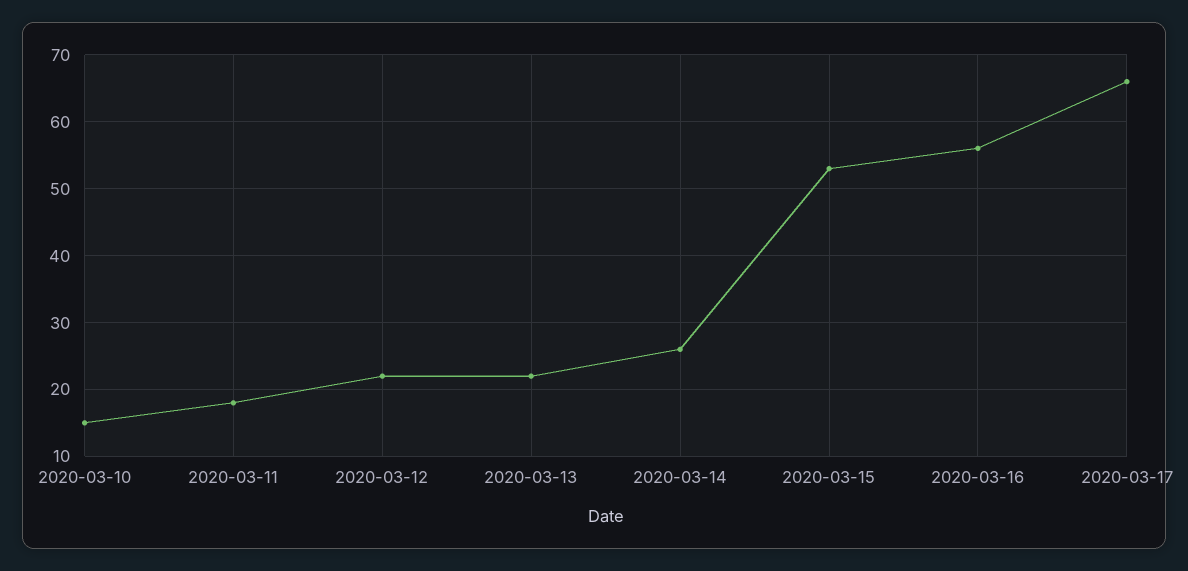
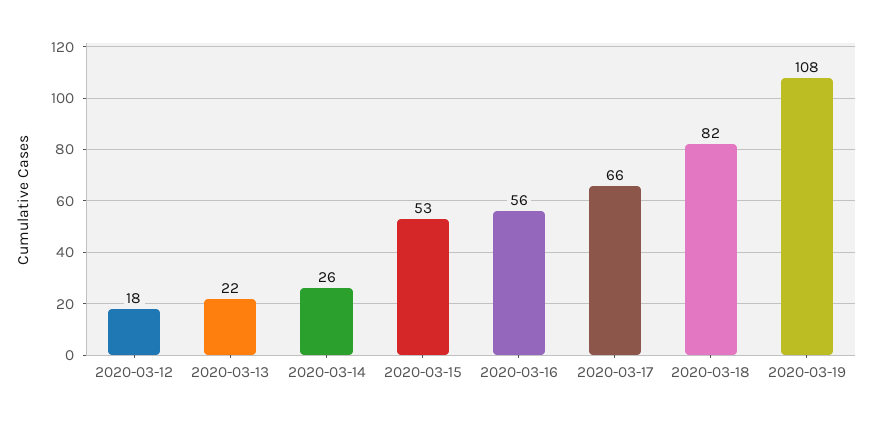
2020-03-10: 15 -> none
2020-03-11: 18 -> none
2020-03-12: 22 -> 18
2020-03-18: none -> 82
2020-03-19: none -> 108

